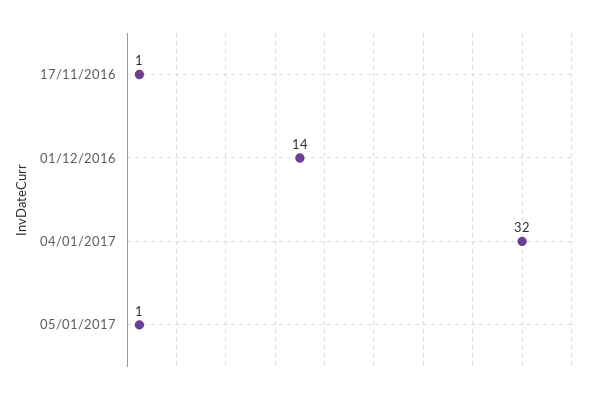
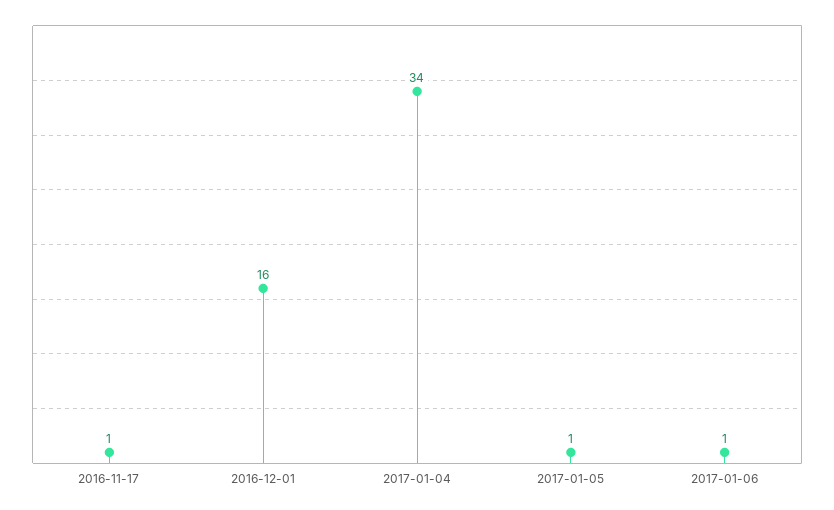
01/12/2016: 14 -> 16
04/01/2017: 32 -> 34
2017-01-06: none -> 1

